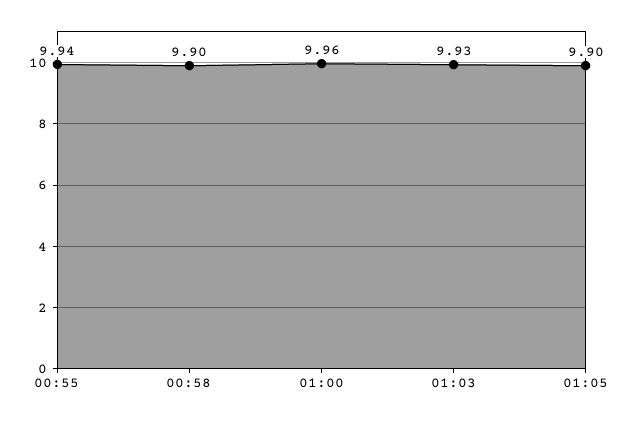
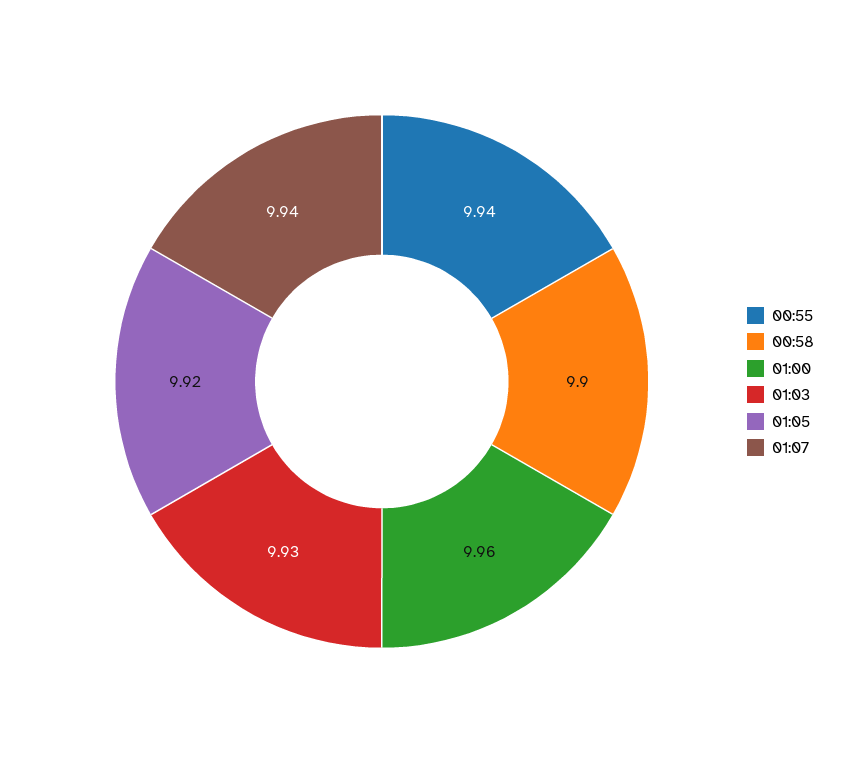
01:05: 9.9 -> 9.92
01:07: none -> 9.94

